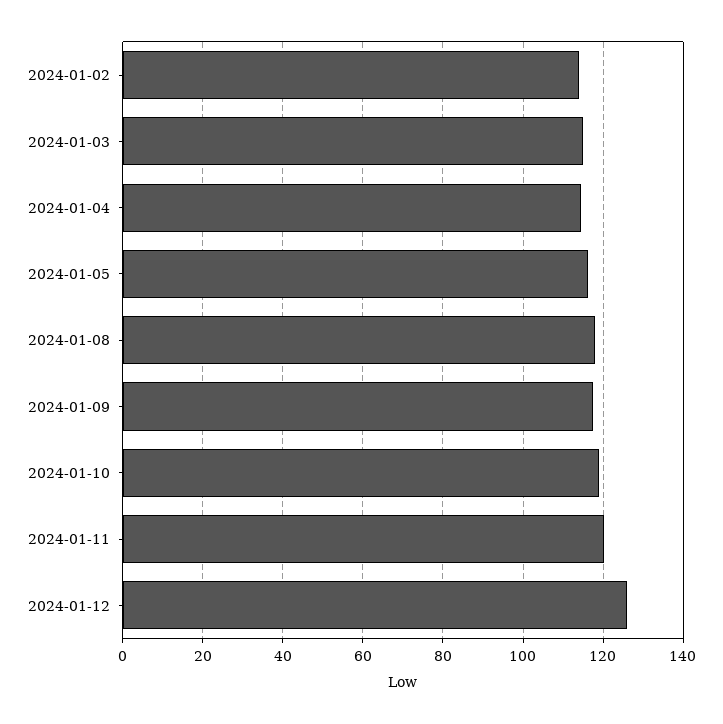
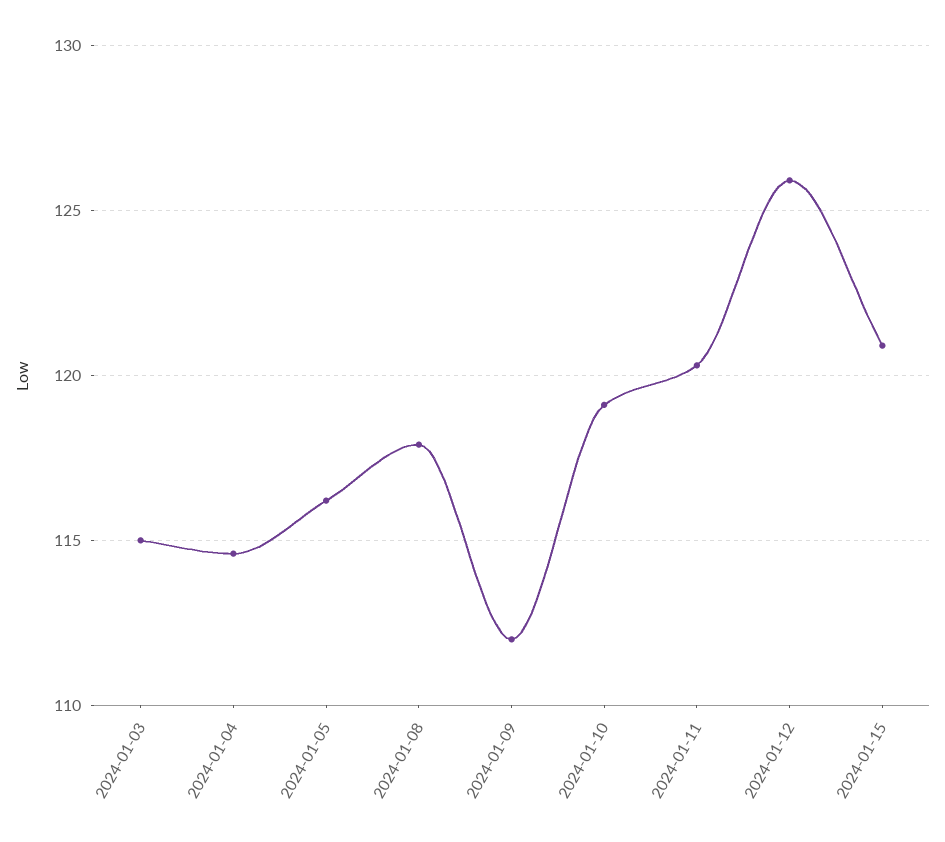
2024-01-02: 114 -> none
2024-01-09: 118 -> 112
2024-01-15: none -> 121

